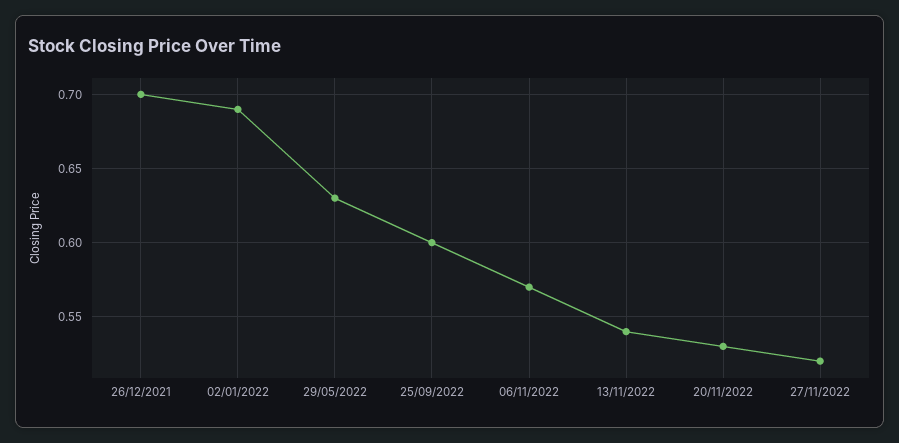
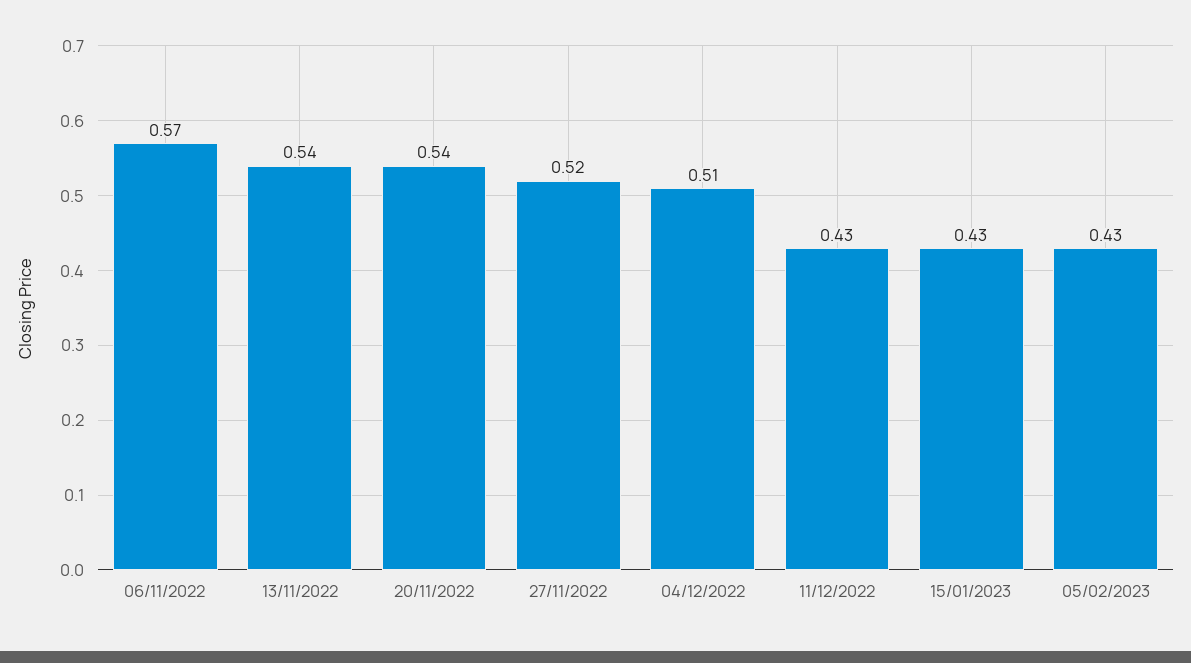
26/12/2021: 0.7 -> none
02/01/2022: 0.69 -> none
29/05/2022: 0.63 -> none
25/09/2022: 0.6 -> none
20/11/2022: 0.53 -> 0.54
04/12/2022: none -> 0.51
11/12/2022: none -> 0.43
15/01/2023: none -> 0.43
05/02/2023: none -> 0.43

